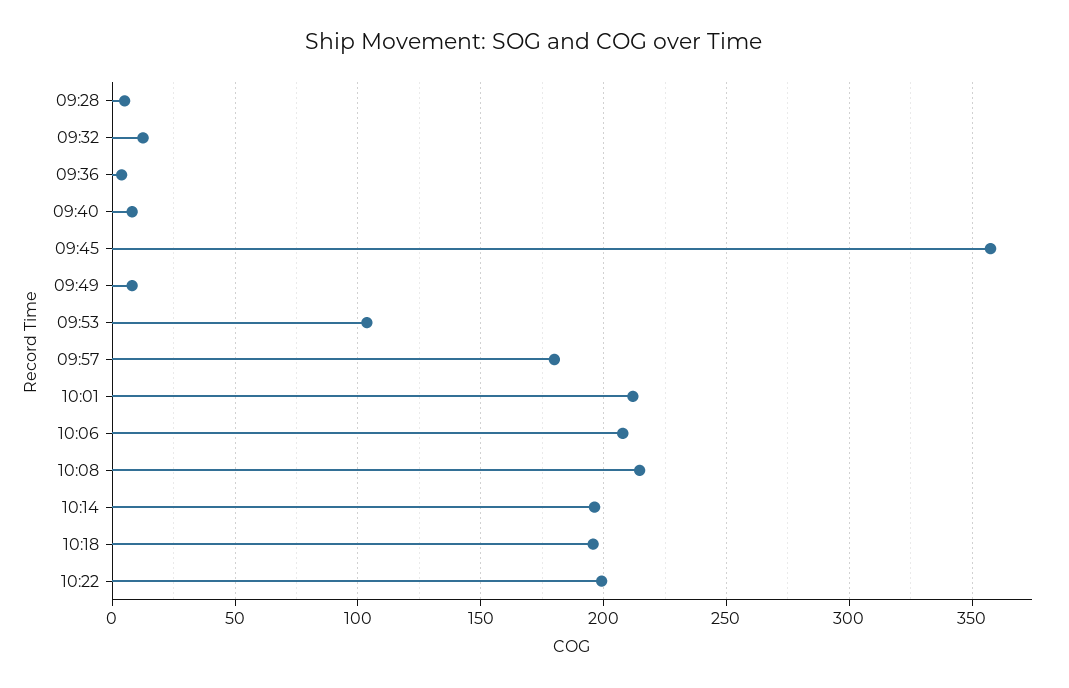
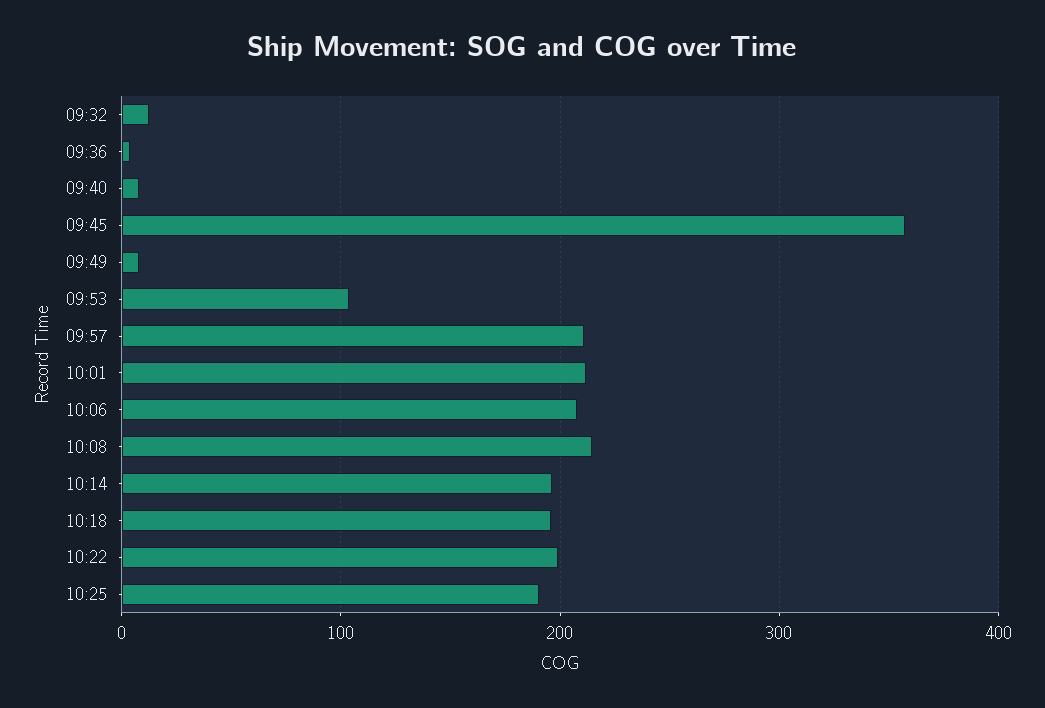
09:28: 5 -> none
09:57: 180 -> 210
10:25: none -> 190

